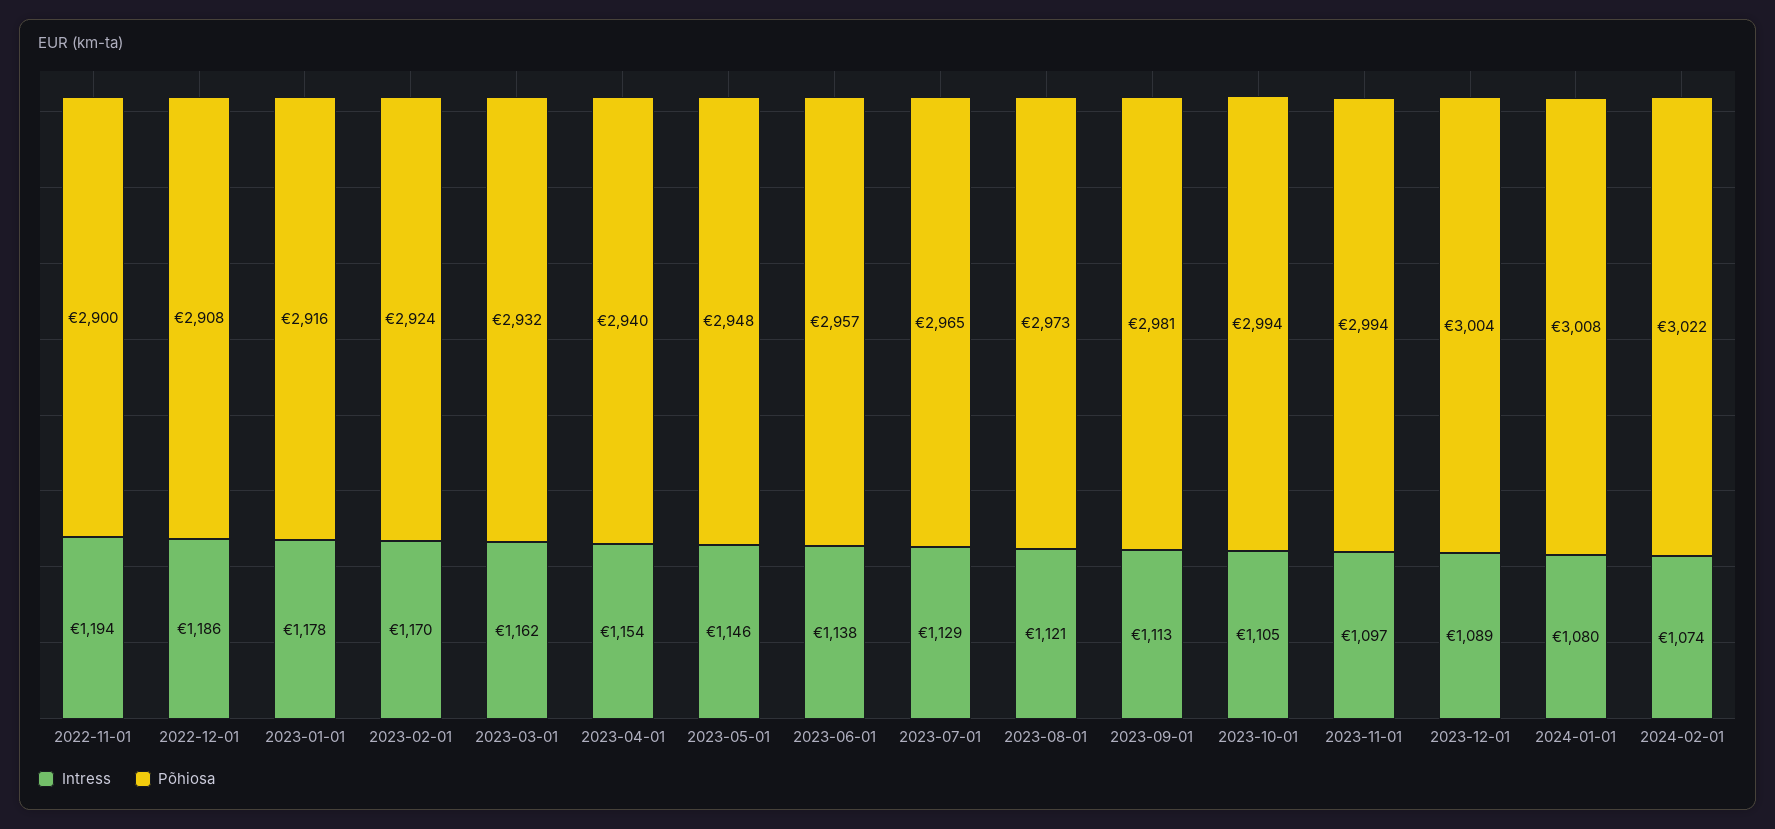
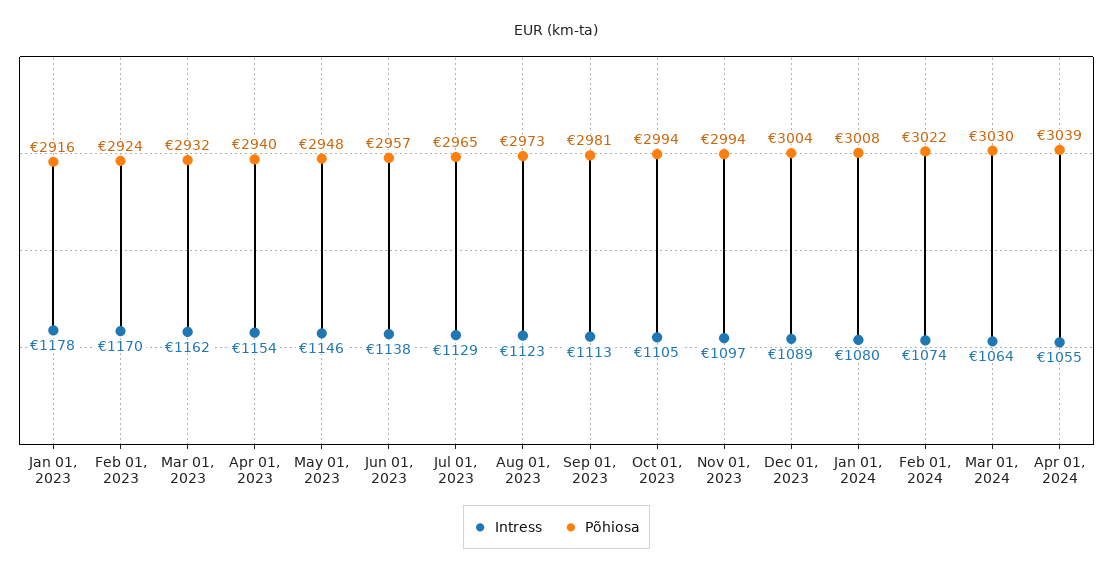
Intress, 2022-11-01: 1194 -> none
Põhiosa, 2022-11-01: 2900 -> none
Intress, 2022-12-01: 1186 -> none
Põhiosa, 2022-12-01: 2908 -> none
Intress, 2023-08-01: 1121 -> 1123
Intress, Mar 01, 2024: none -> 1064
Põhiosa, Mar 01, 2024: none -> 3030
Intress, Apr 01, 2024: none -> 1055
Põhiosa, Apr 01, 2024: none -> 3039

